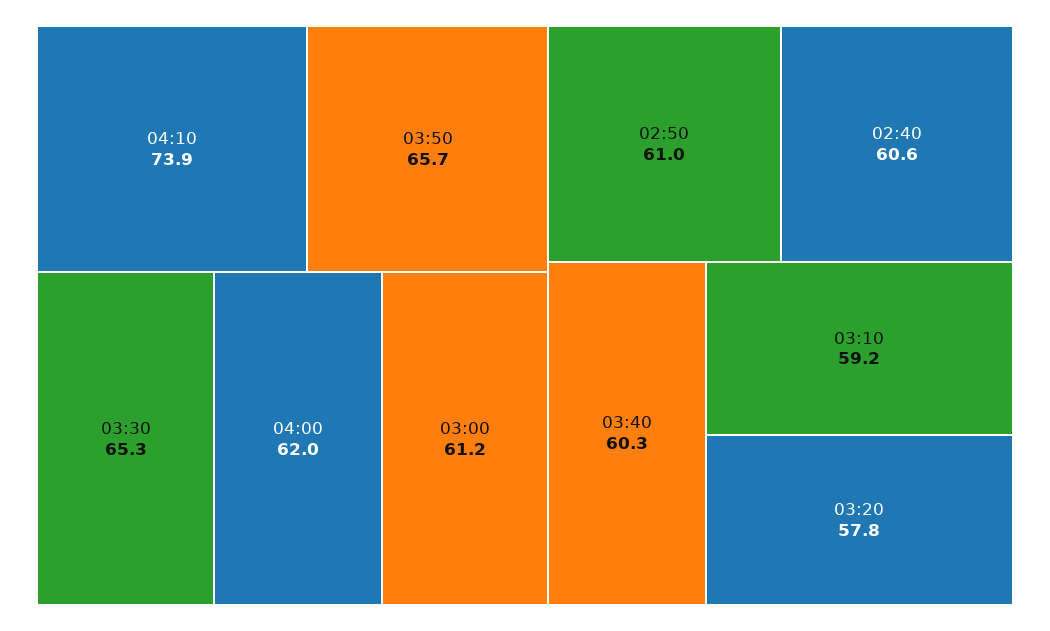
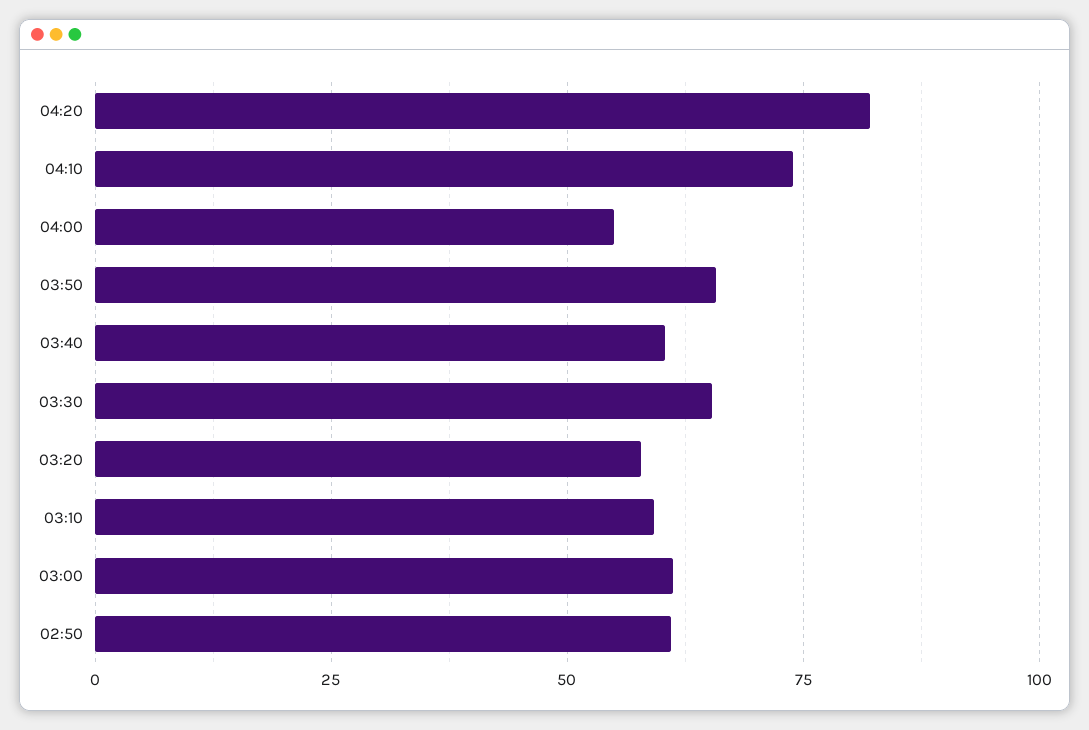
04:00: 62 -> 55
02:40: 60.6 -> none
04:20: none -> 82.5

